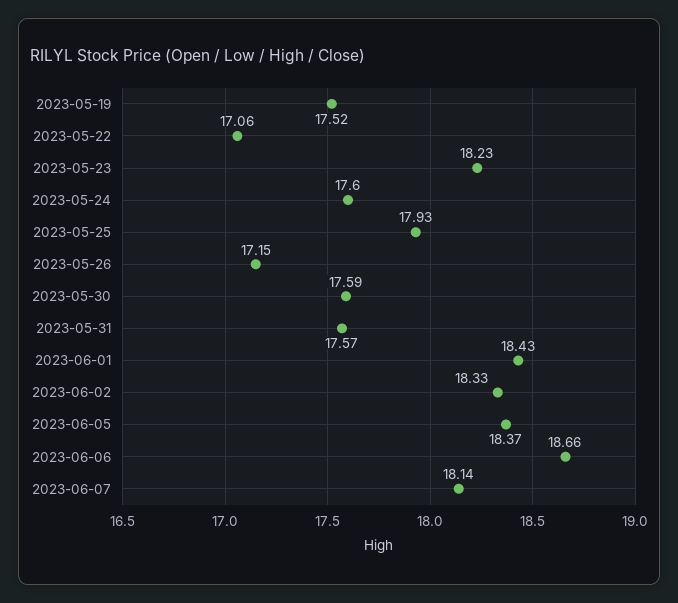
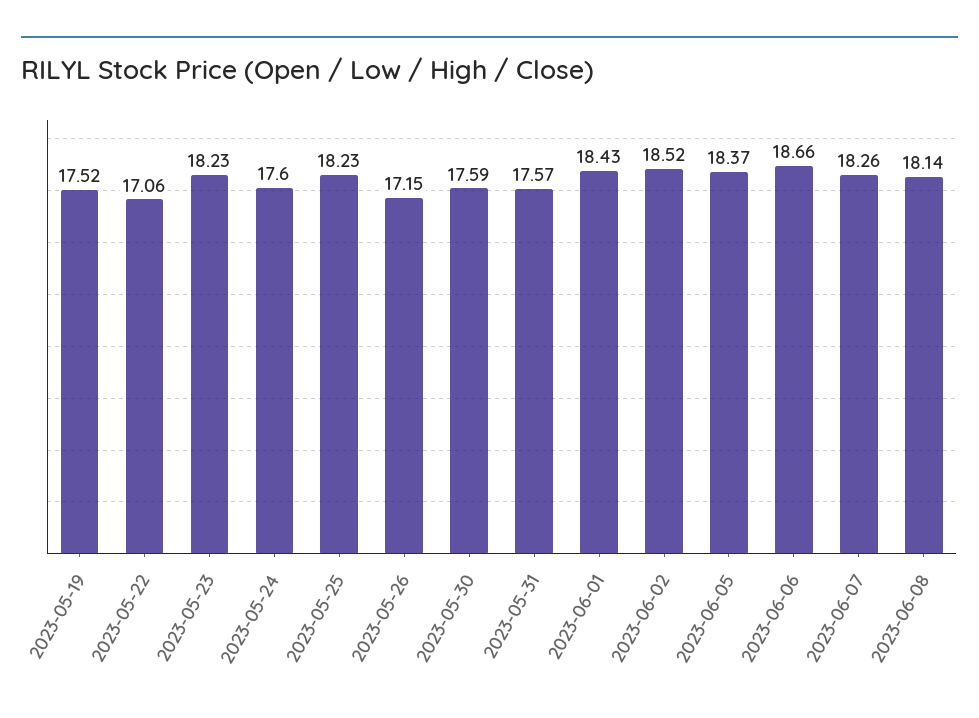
2023-05-25: 17.93 -> 18.23
2023-06-02: 18.33 -> 18.52
2023-06-07: 18.14 -> 18.26
2023-06-08: none -> 18.14

